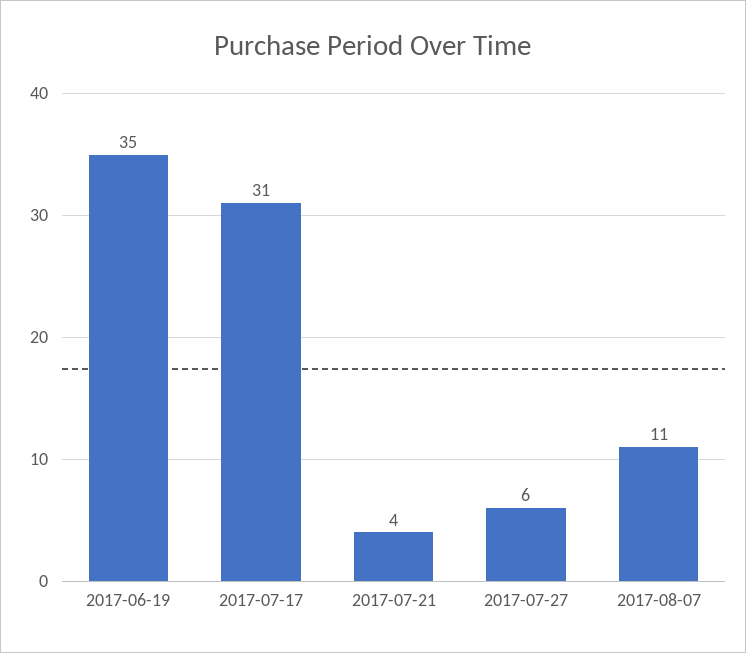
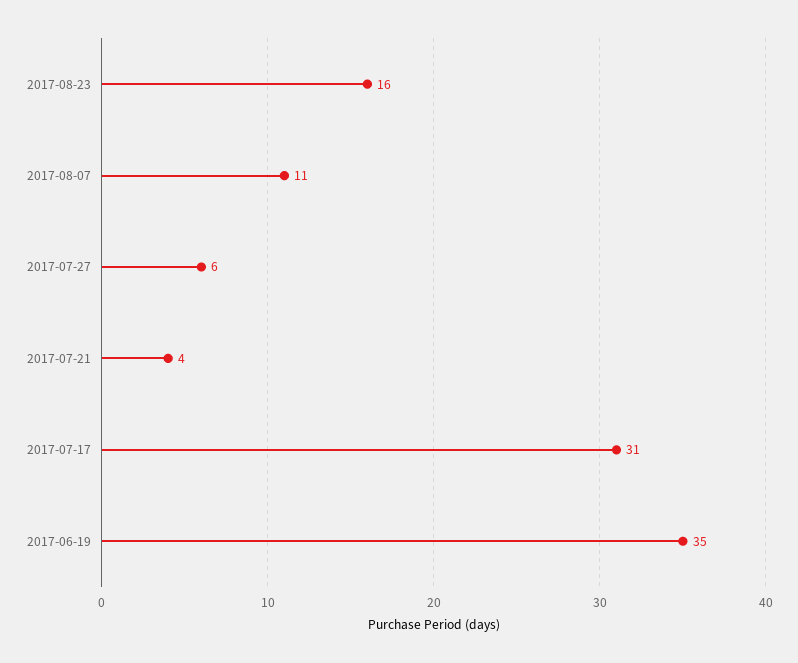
2017-08-23: none -> 16

